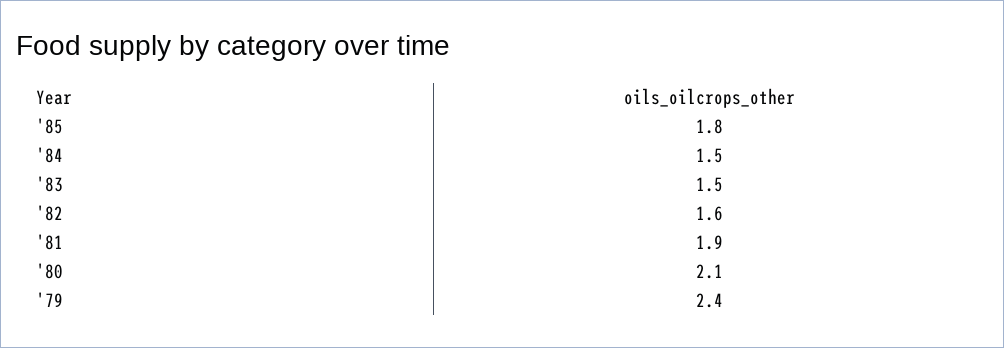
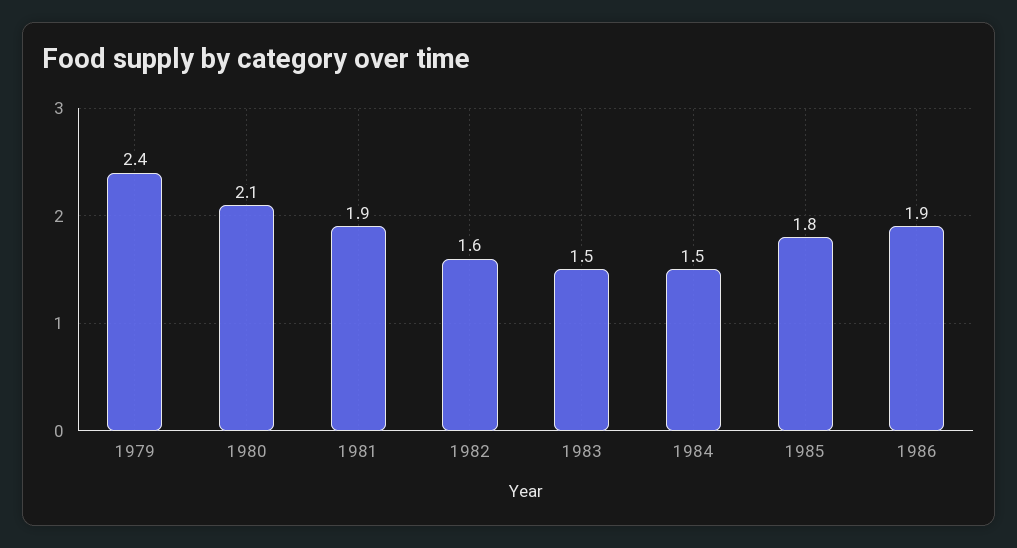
1986: none -> 1.9

